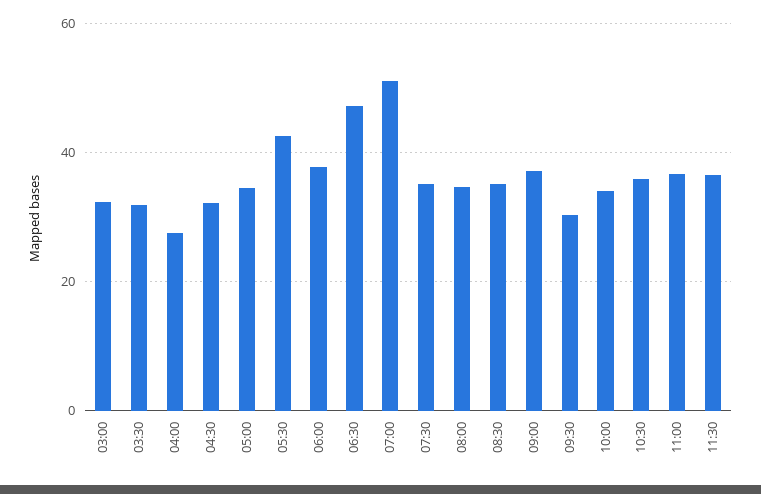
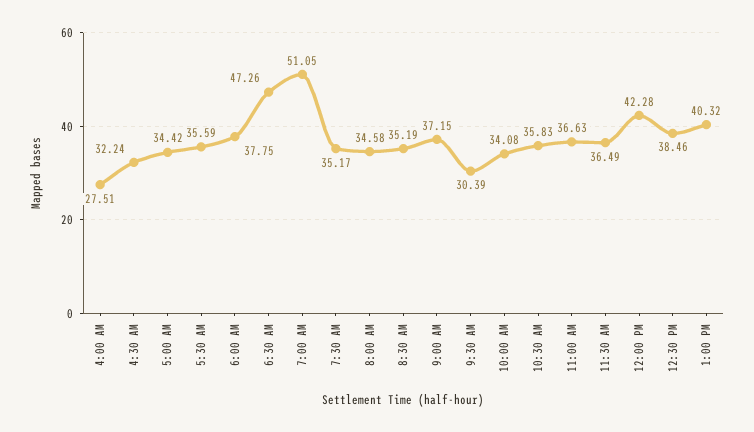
03:00: 32 -> none
03:30: 32 -> none
05:30: 42 -> 35.59
12:00 PM: none -> 42.28
12:30 PM: none -> 38.46
1:00 PM: none -> 40.32

